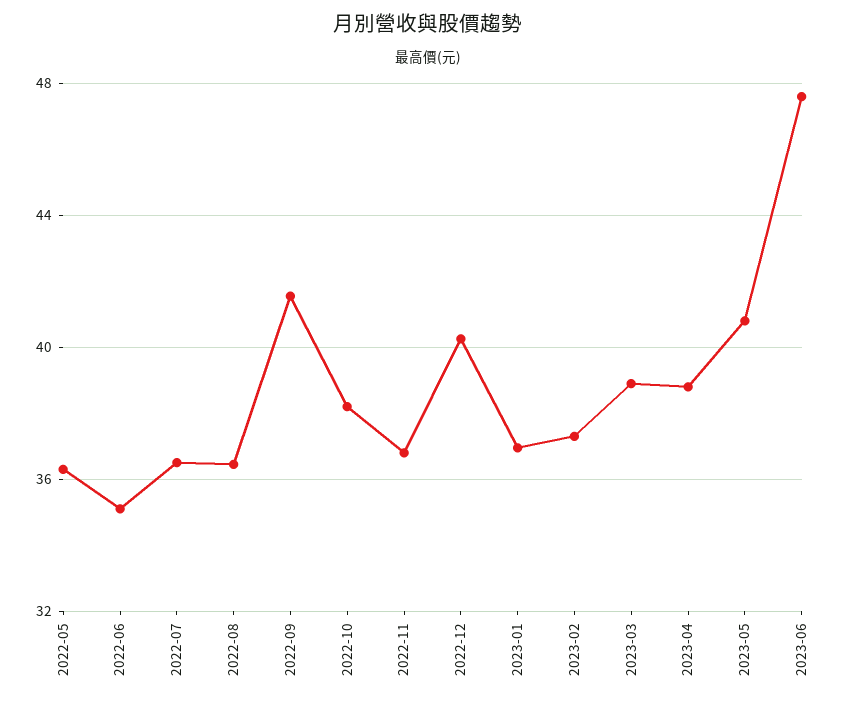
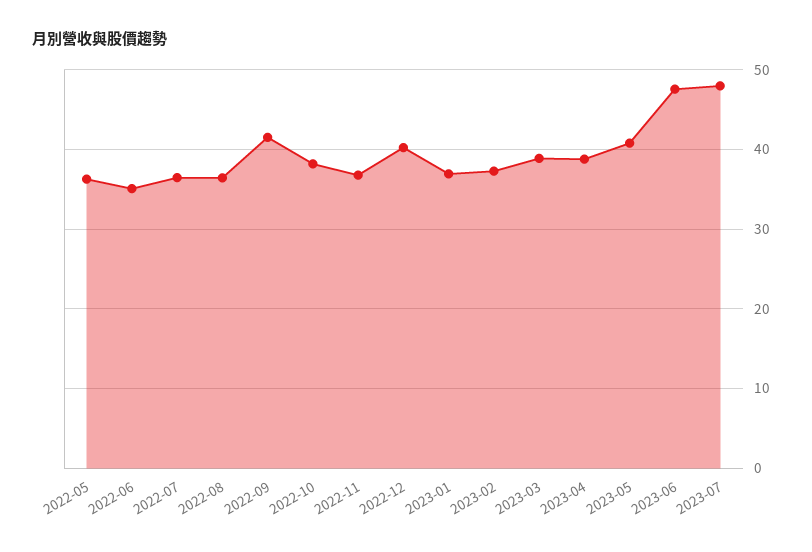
2023-07: none -> 48

